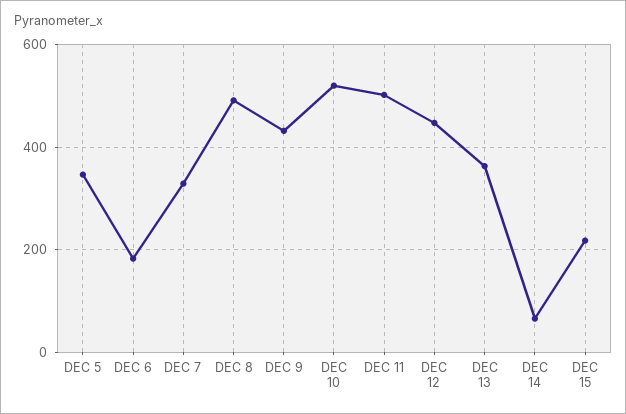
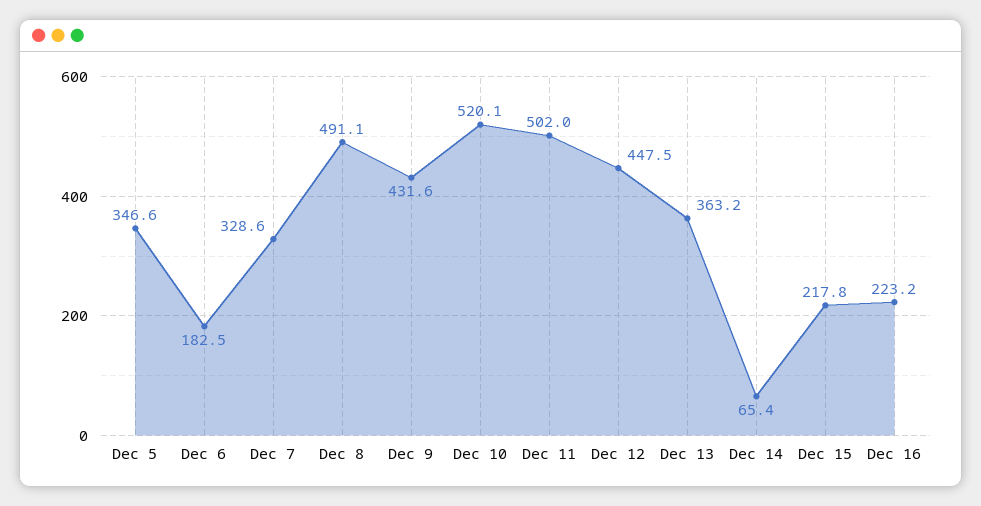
Dec 16: none -> 223.2

